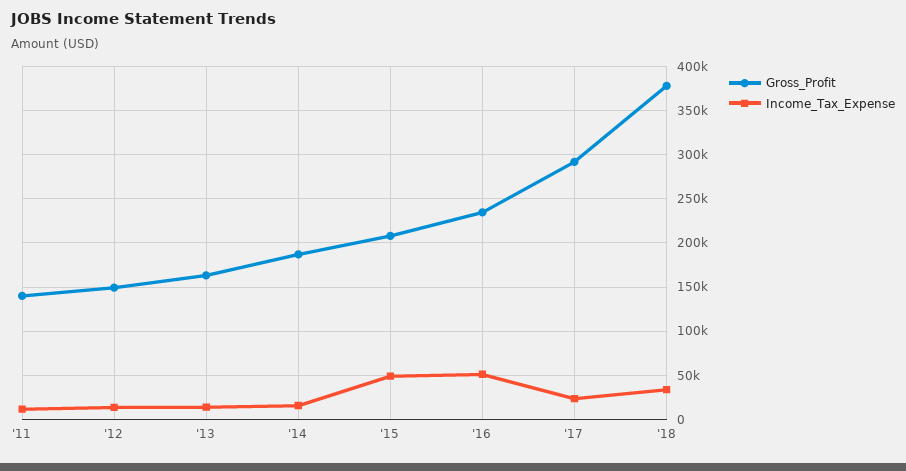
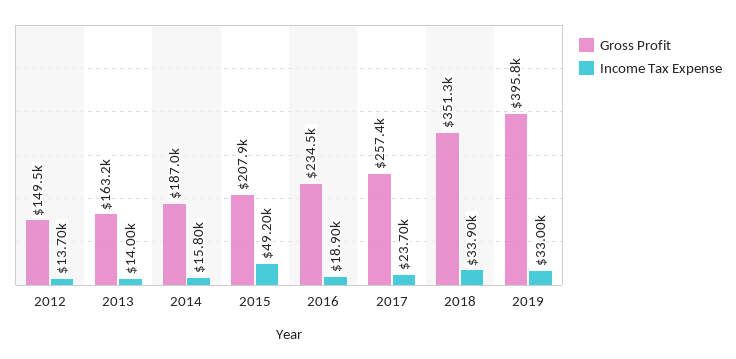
Gross_Profit, '11: 140000 -> none
Income_Tax_Expense, '11: 10000 -> none
Income_Tax_Expense, '16: 50000 -> 18900
Gross_Profit, '17: 290000 -> 257400
Gross_Profit, '18: 380000 -> 351300
Gross_Profit, 2019: none -> 395800
Income_Tax_Expense, 2019: none -> 33000

